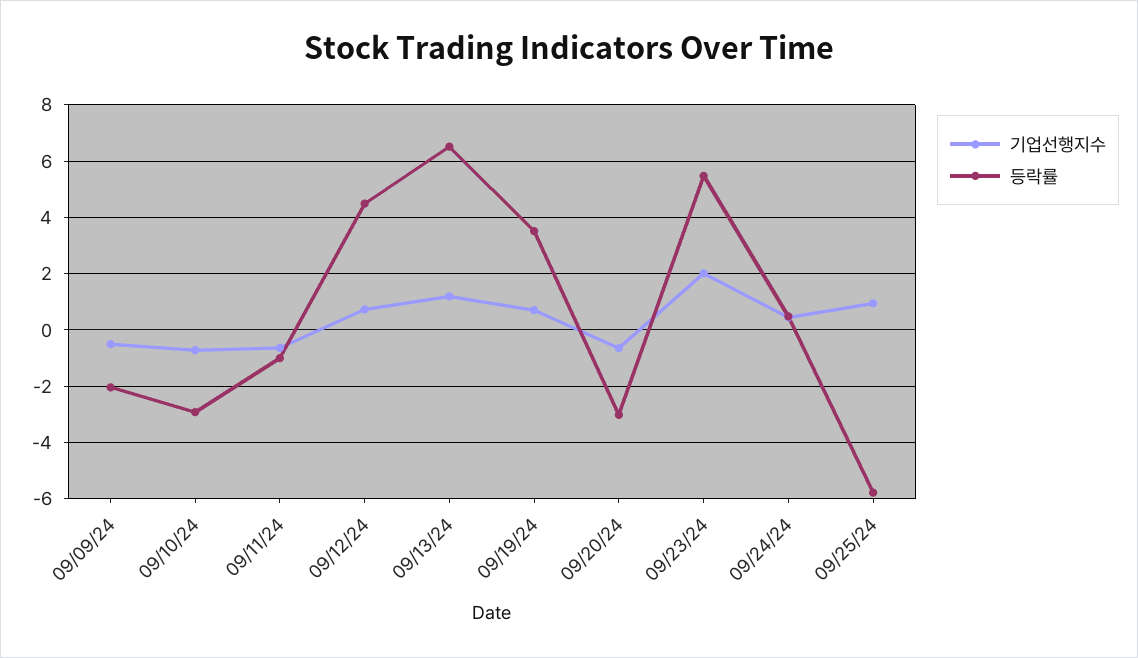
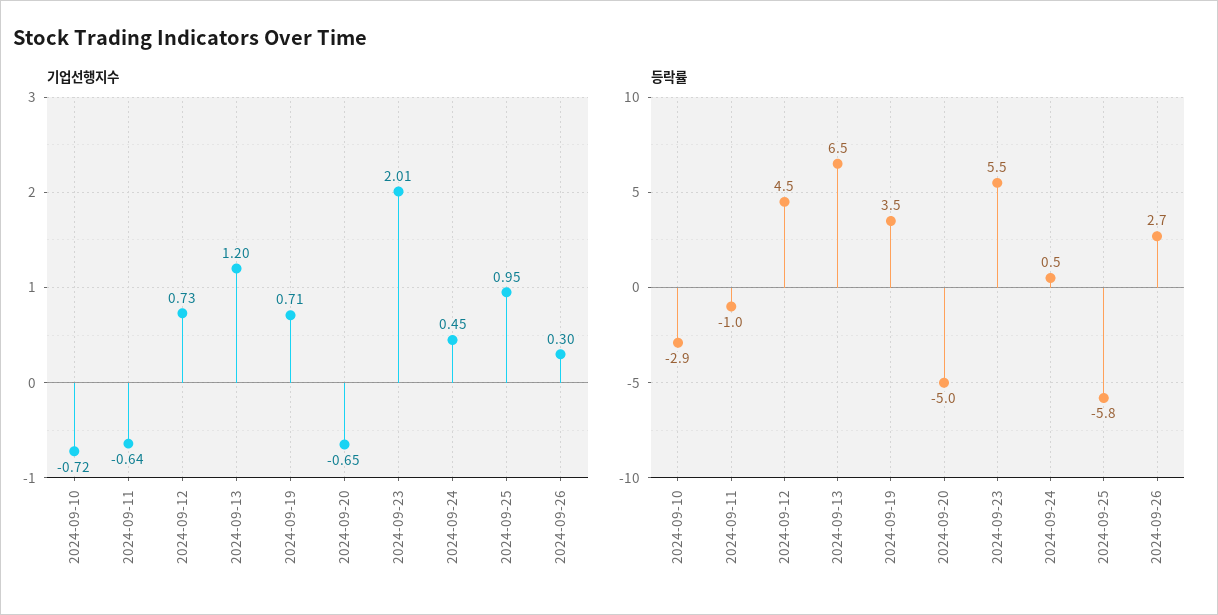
기업선행지수, 09/09/24: -0.5 -> none
등락률, 09/09/24: -2 -> none
등락률, 09/20/24: -3 -> -5
기업선행지수, 2024-09-26: none -> 0.3
등락률, 2024-09-26: none -> 2.7

